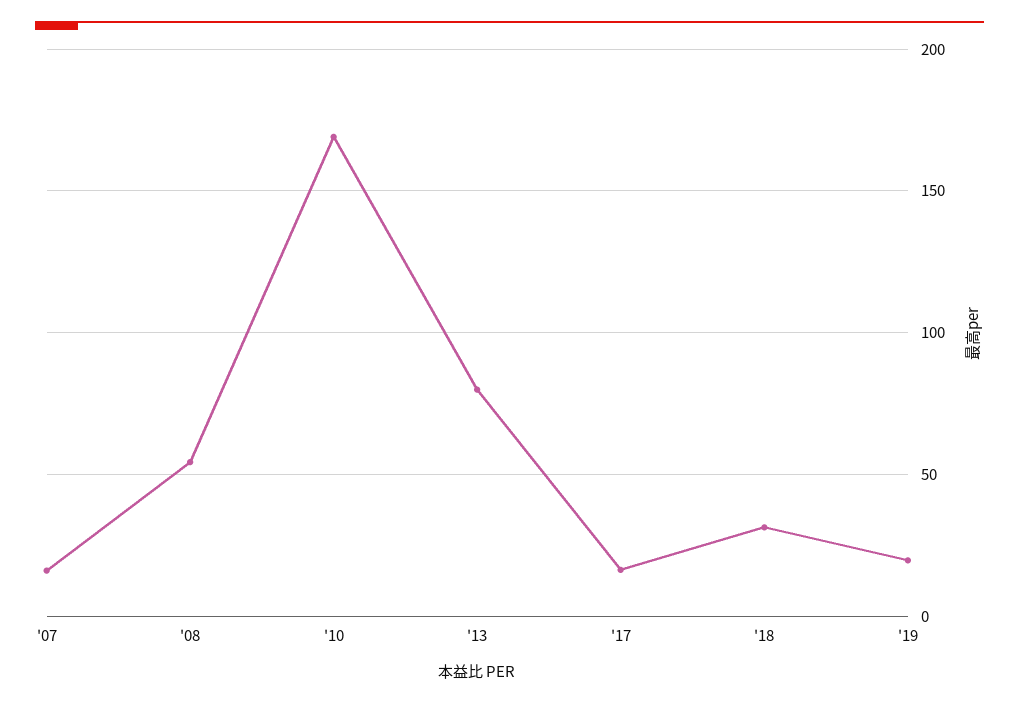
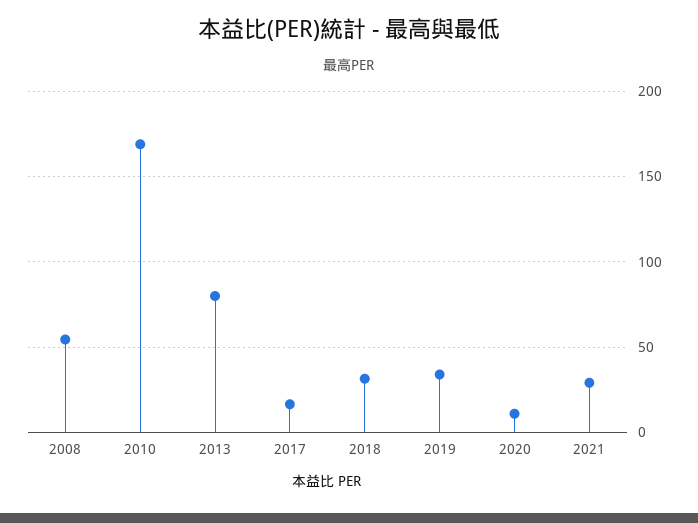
'07: 15 -> none
'19: 20 -> 35
2020: none -> 10
2021: none -> 30

